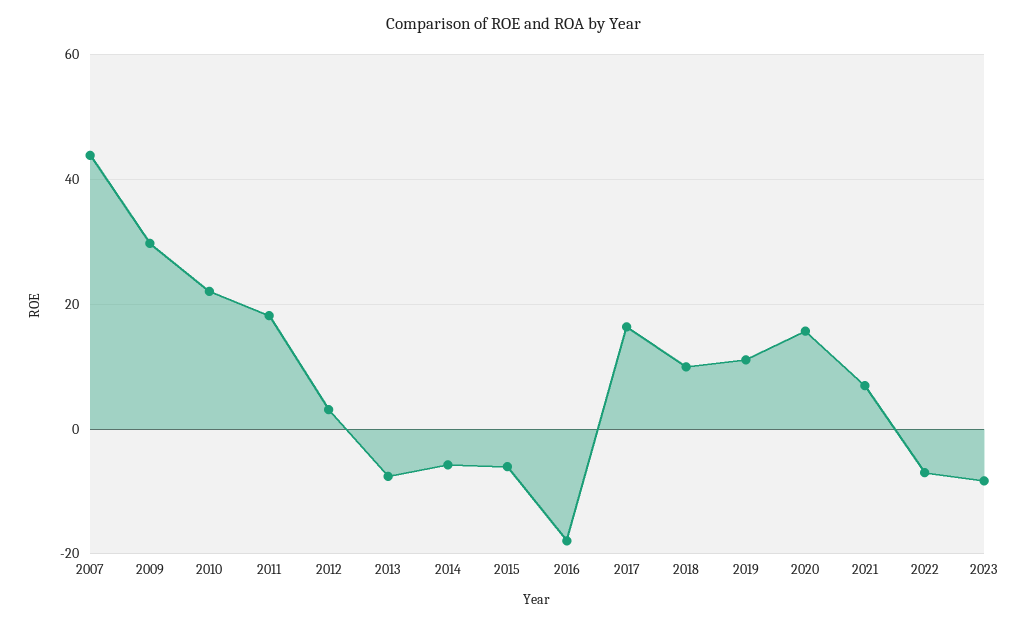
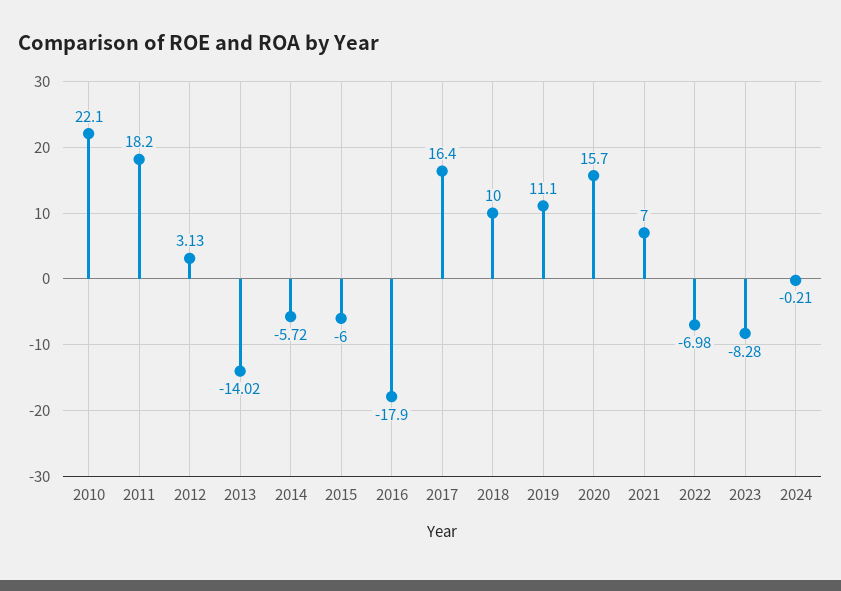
2007: 44 -> none
2009: 30 -> none
2013: -8 -> -14.02
2024: none -> -0.21

